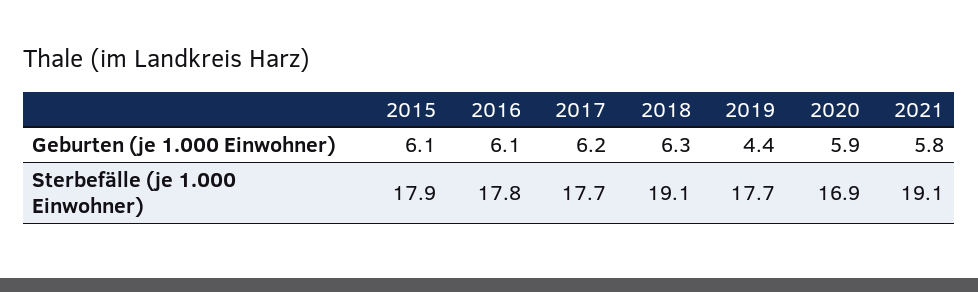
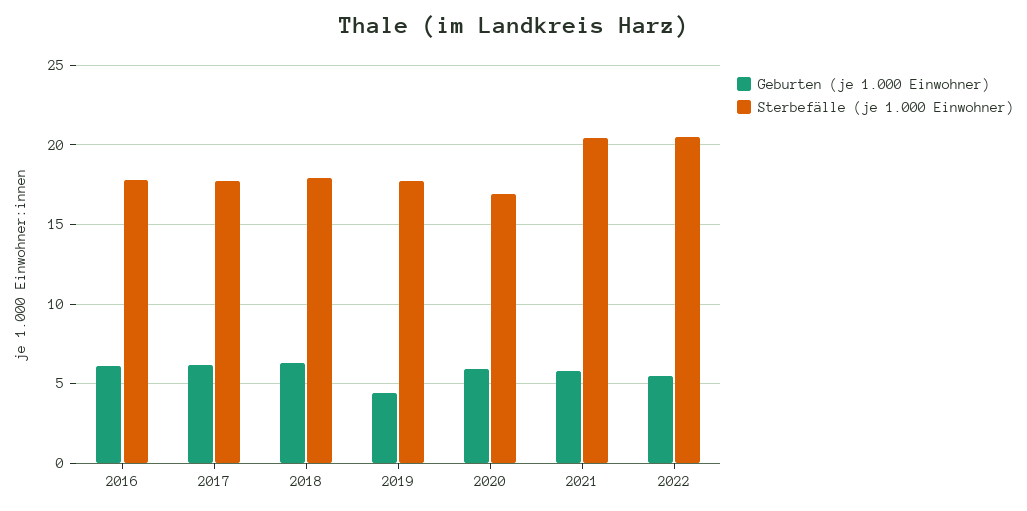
Geburten (je 1.000 Einwohner), 2015: 6.1 -> none
Sterbefälle (je 1.000 Einwohner), 2015: 17.9 -> none
Sterbefälle (je 1.000 Einwohner), 2018: 19.1 -> 18
Sterbefälle (je 1.000 Einwohner), 2021: 19.1 -> 20.5
Geburten (je 1.000 Einwohner), 2022: none -> 5.5
Sterbefälle (je 1.000 Einwohner), 2022: none -> 20.5

